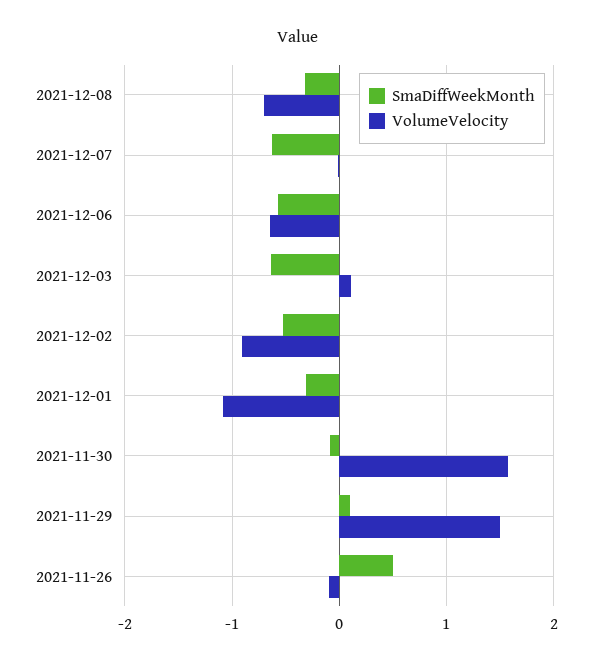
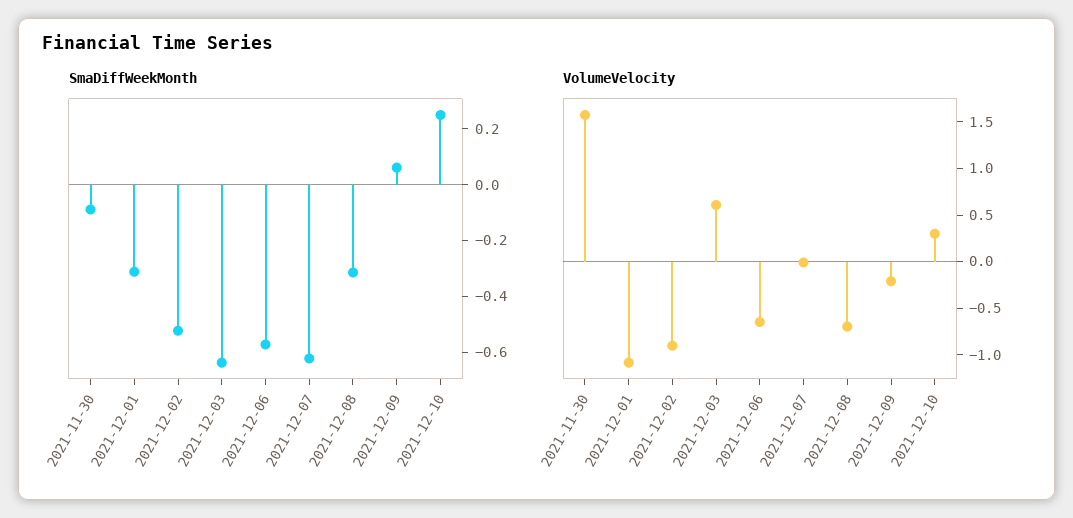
VolumeVelocity, 2021-12-03: 0.1 -> 0.6
SmaDiffWeekMonth, 2021-11-29: 0.1 -> none
VolumeVelocity, 2021-11-29: 1.5 -> none
SmaDiffWeekMonth, 2021-11-26: 0.5 -> none
VolumeVelocity, 2021-11-26: -0.1 -> none
SmaDiffWeekMonth, 2021-12-09: none -> 0.05
SmaDiffWeekMonth, 2021-12-10: none -> 0.25
VolumeVelocity, 2021-12-09: none -> -0.2
VolumeVelocity, 2021-12-10: none -> 0.3

